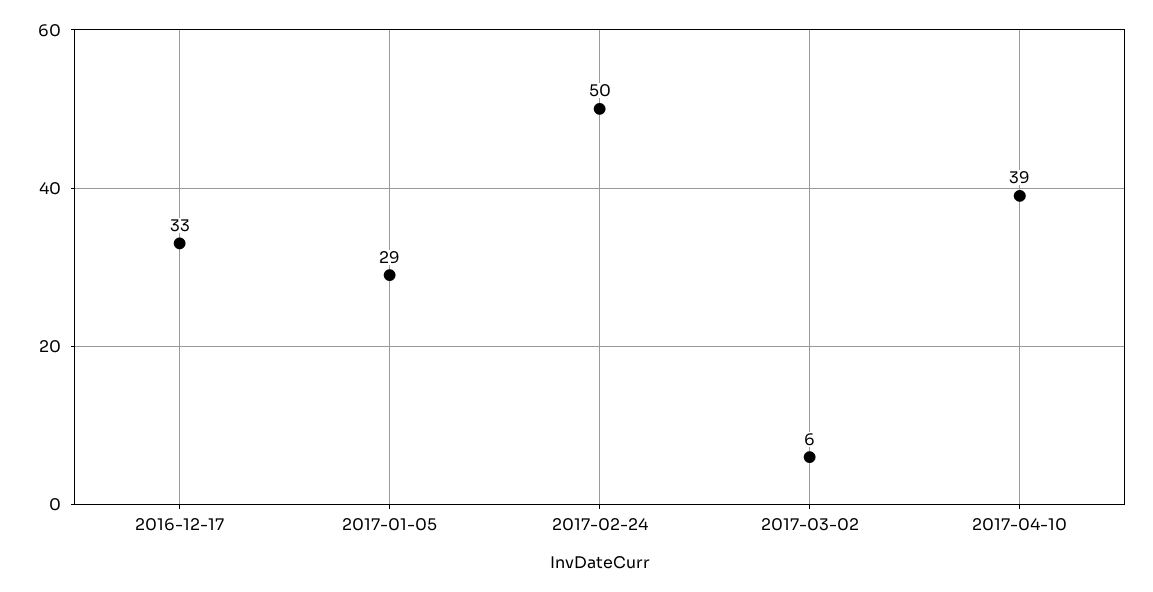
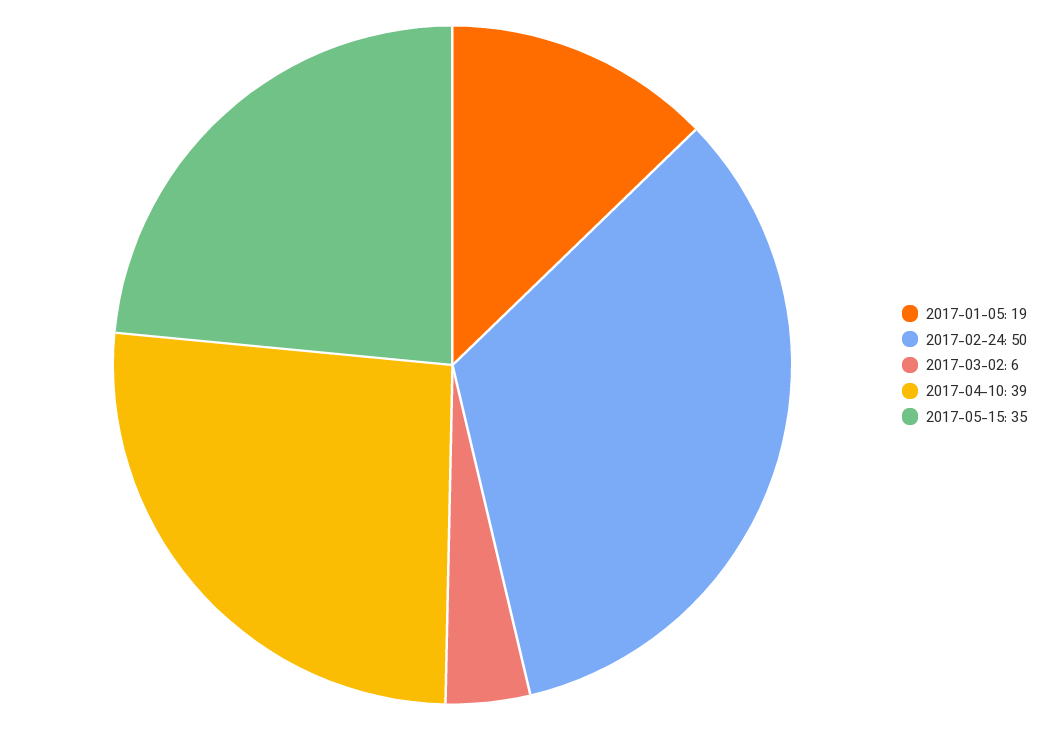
2016-12-17: 33 -> none
2017-01-05: 29 -> 19
2017-05-15: none -> 35

